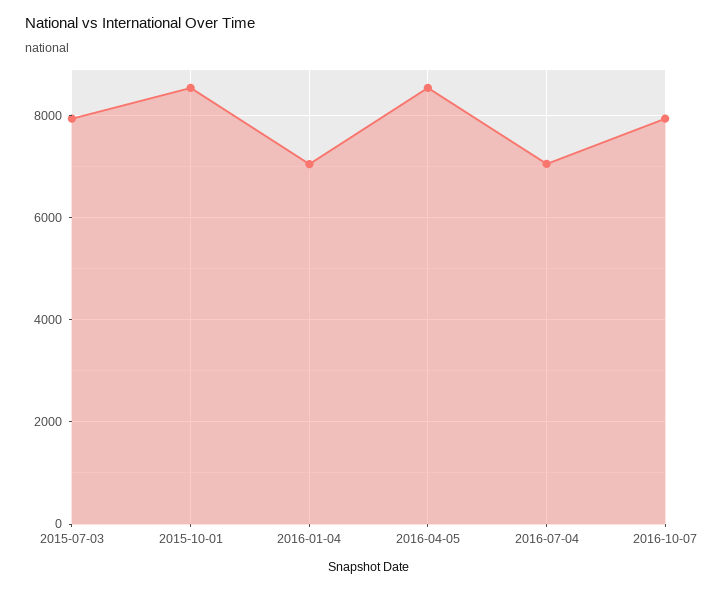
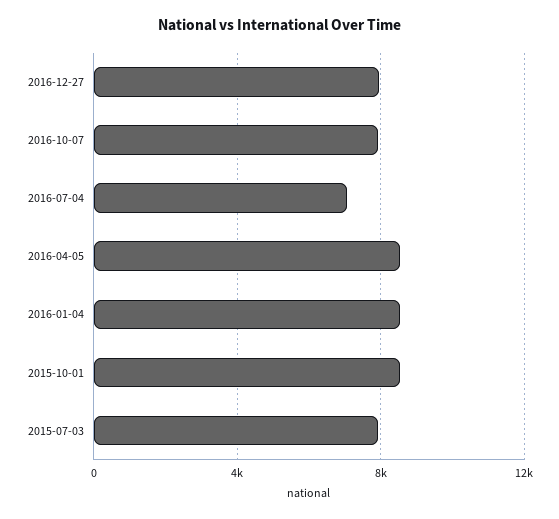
2016-01-04: 7000 -> 8500
2016-12-27: none -> 8000

